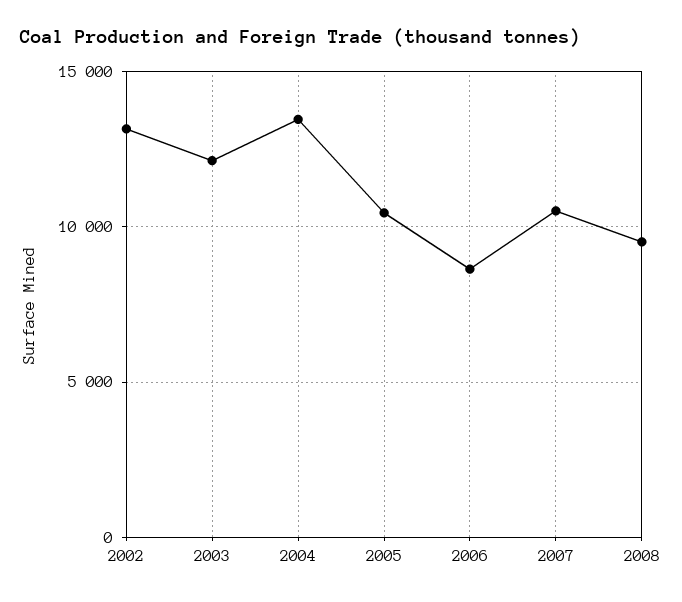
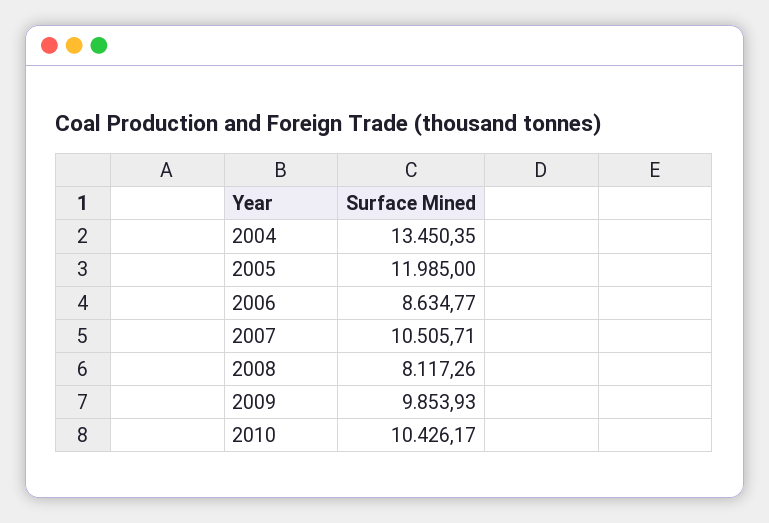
2002: 13000 -> none
2003: 12000 -> none
2005: 10500 -> 11985
2008: 9500 -> 8117.26
2009: none -> 9853.93
2010: none -> 10426.17

